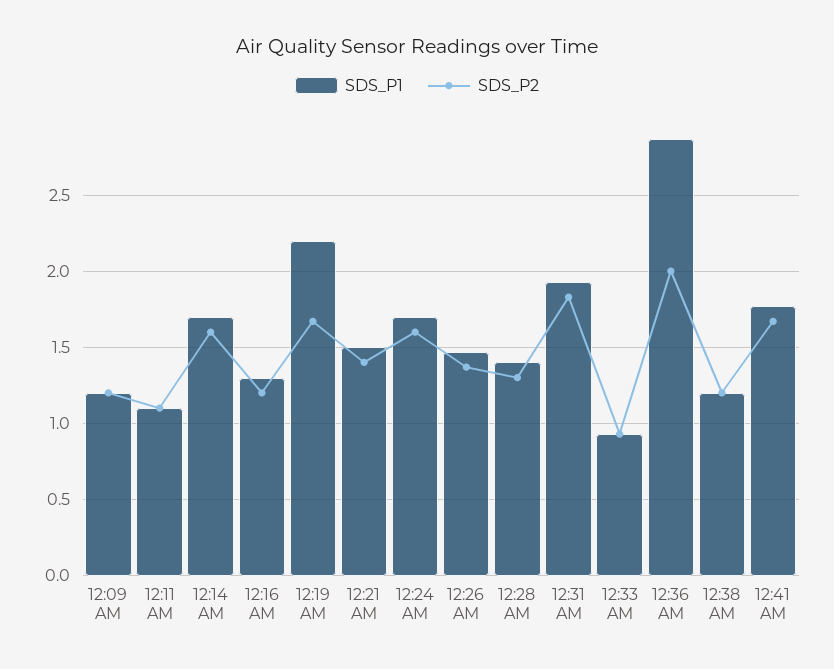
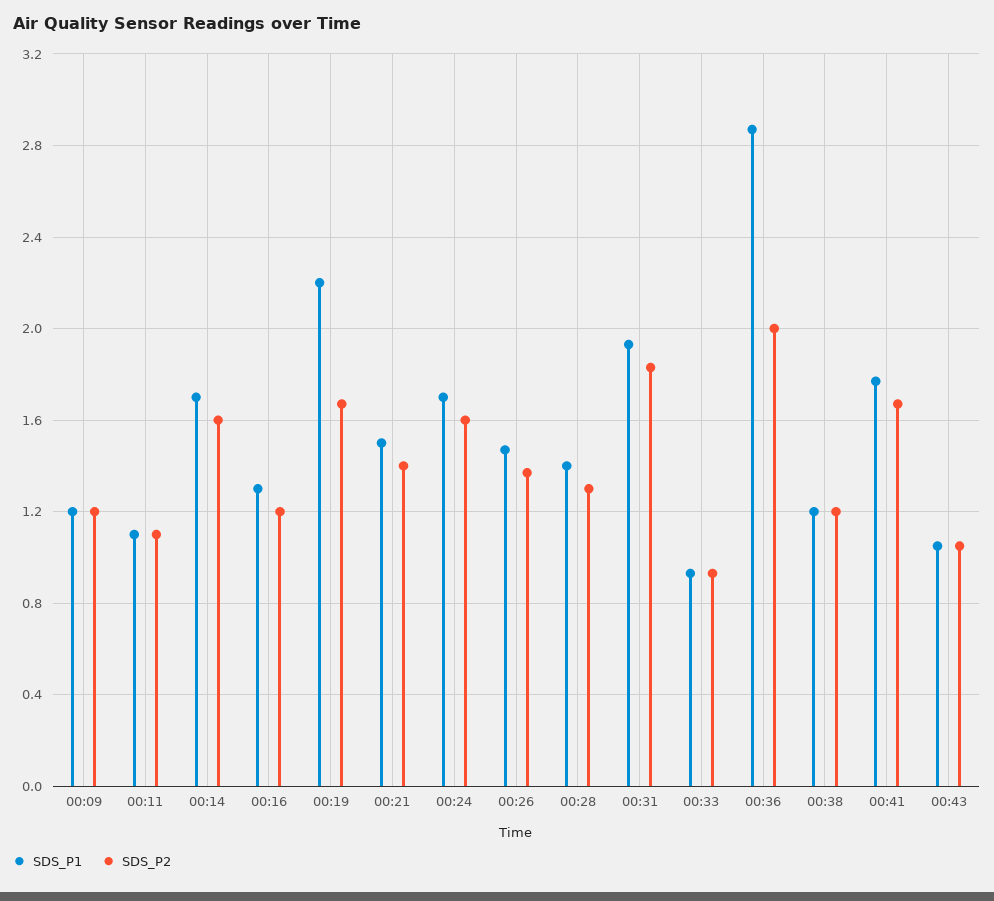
SDS_P1, 00:43: none -> 1.05
SDS_P2, 00:43: none -> 1.05

